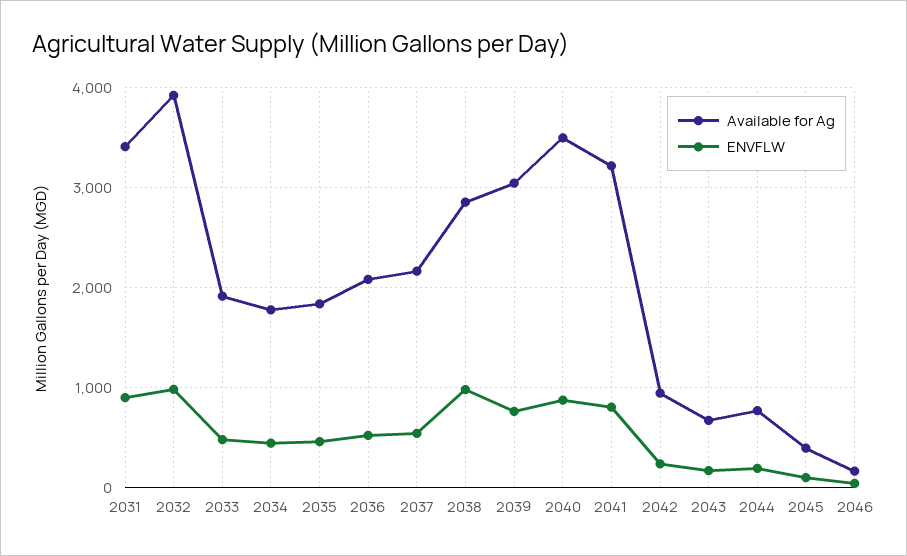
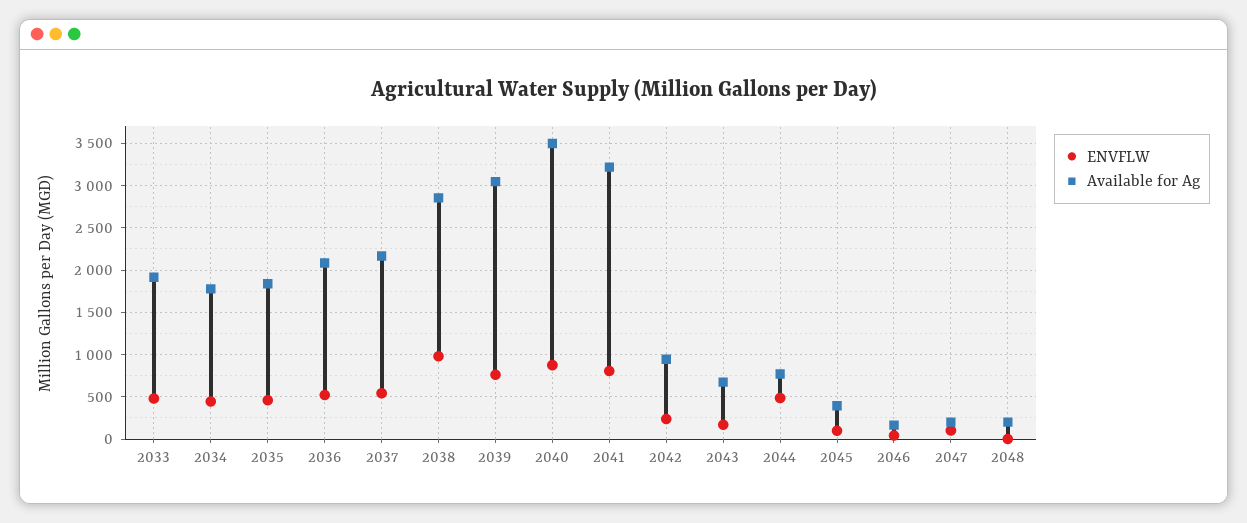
Available for Ag, 2031: 3400 -> none
ENVFLW, 2031: 900 -> none
Available for Ag, 2032: 3900 -> none
ENVFLW, 2032: 1000 -> none
ENVFLW, 2044: 200 -> 500
ENVFLW, 2047: none -> 100
Available for Ag, 2047: none -> 200
ENVFLW, 2048: none -> 0
Available for Ag, 2048: none -> 200

